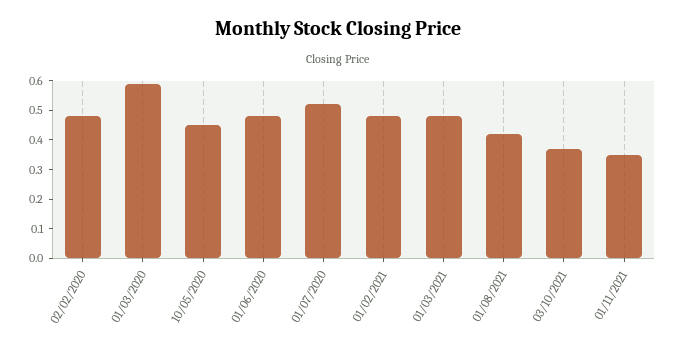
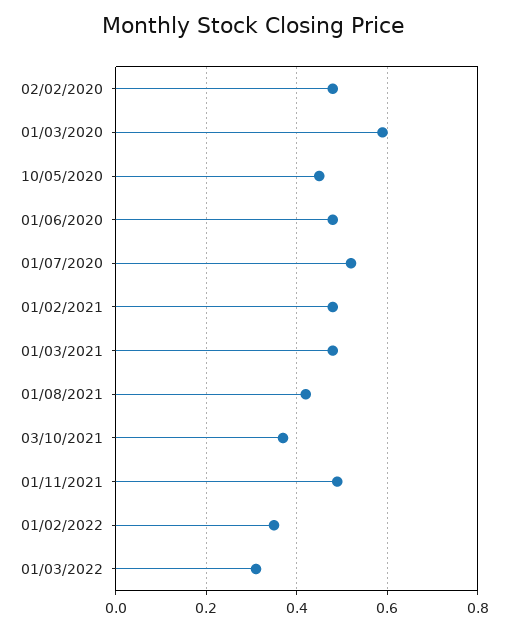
01/11/2021: 0.35 -> 0.5
01/02/2022: none -> 0.35
01/03/2022: none -> 0.3

